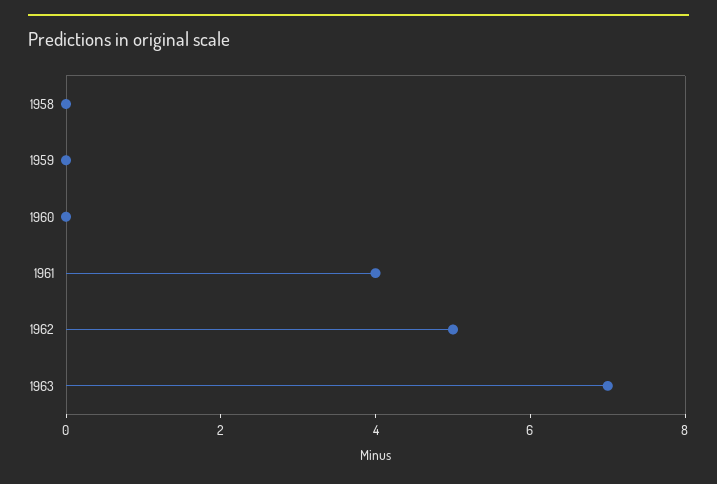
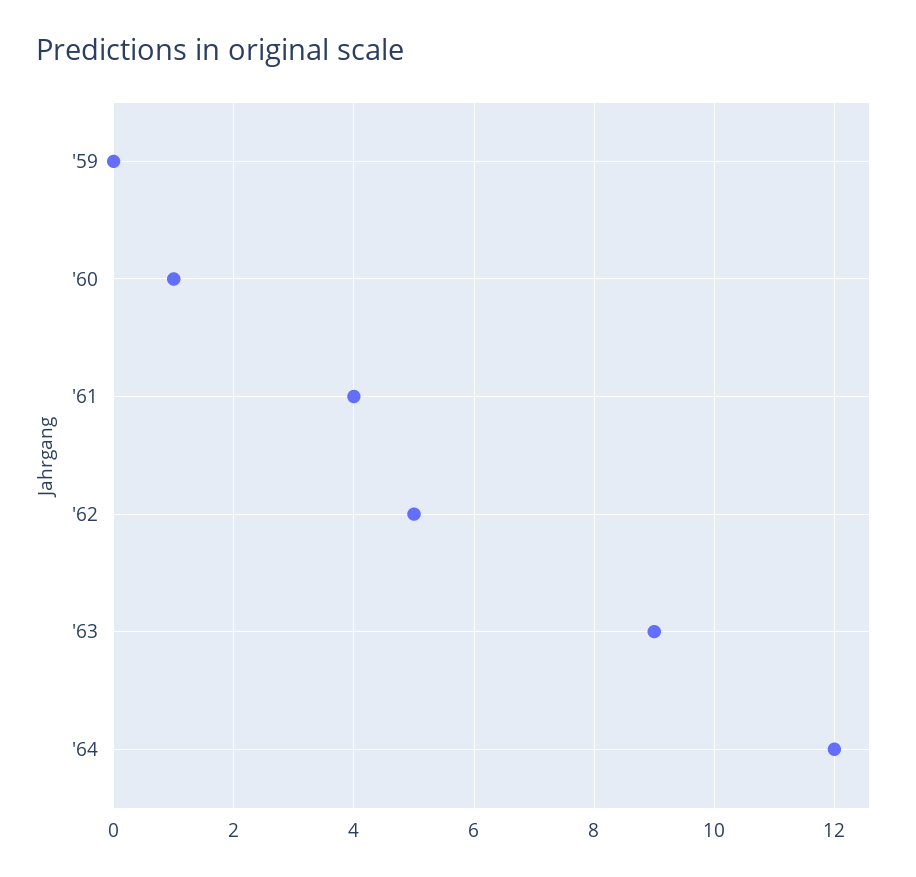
1958: 0 -> none
1960: 0 -> 1
1963: 7 -> 9
'64: none -> 12

